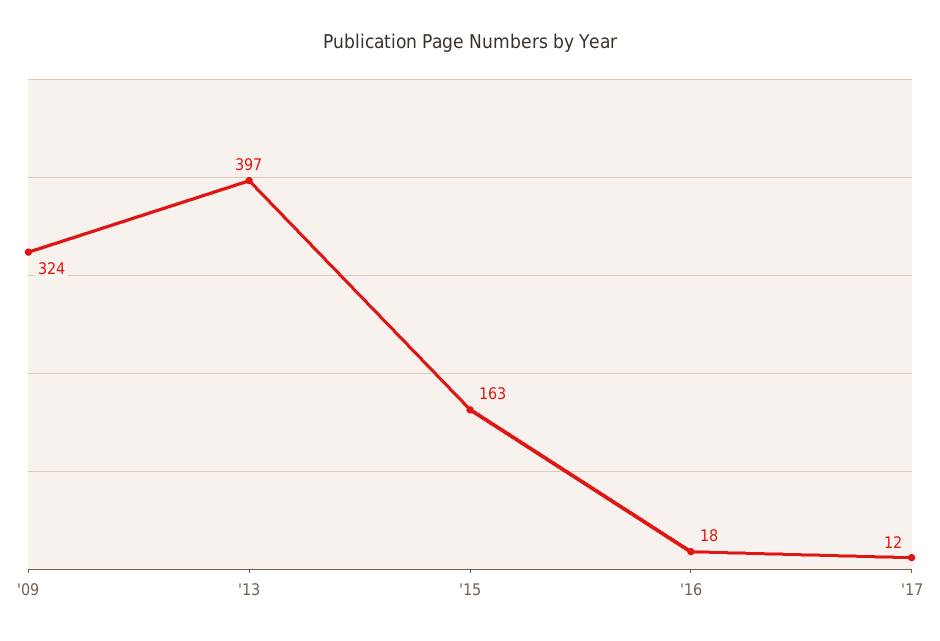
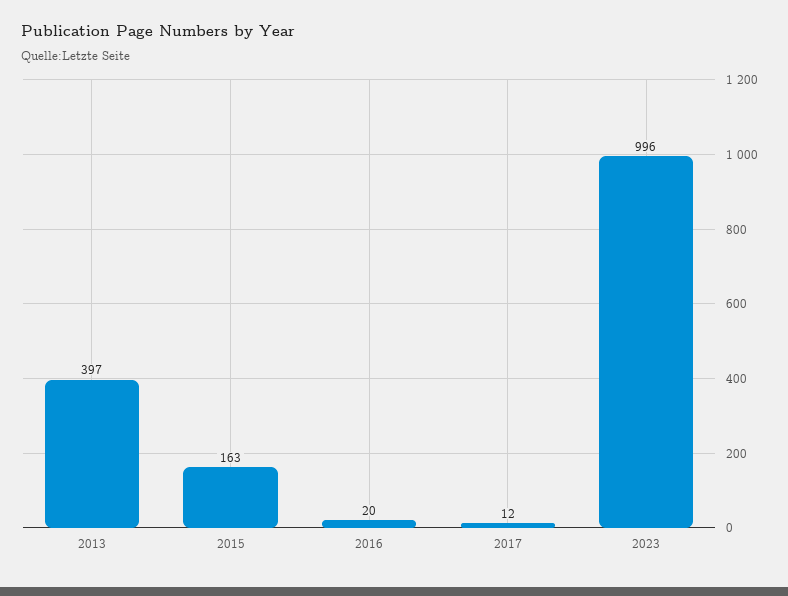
'09: 324 -> none
'16: 18 -> 20
2023: none -> 996

